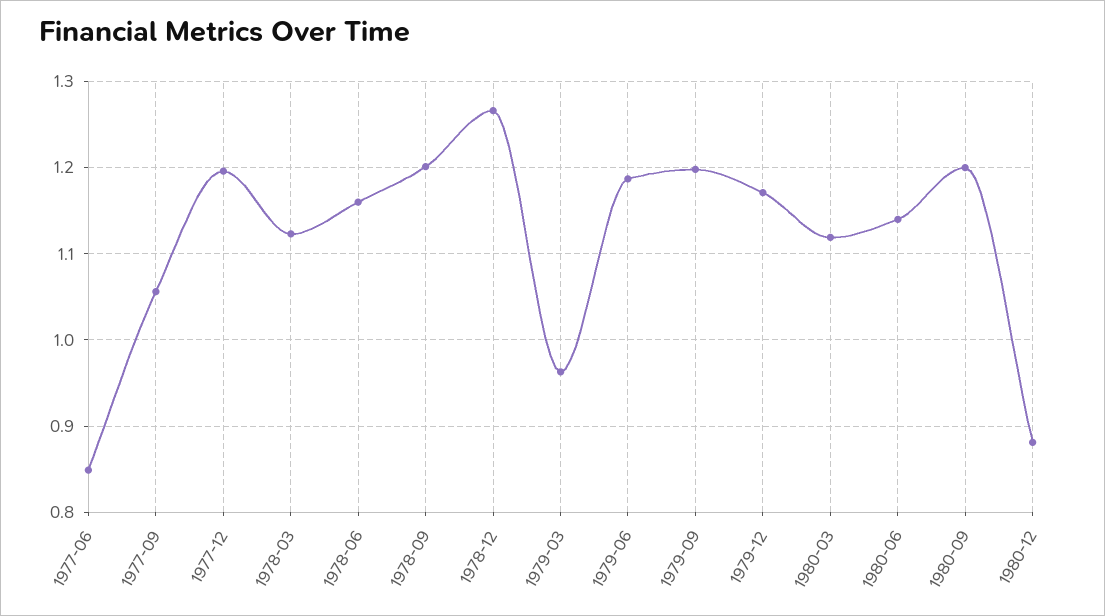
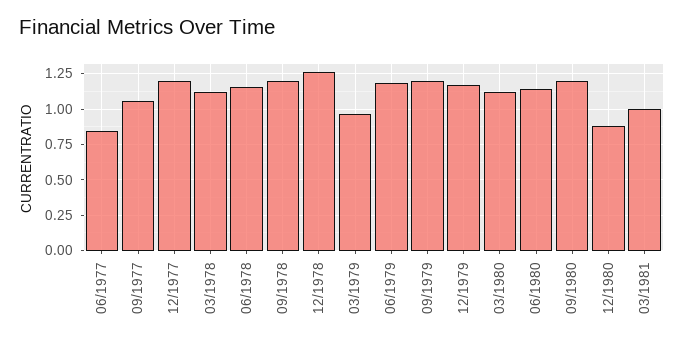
03/1981: none -> 1

